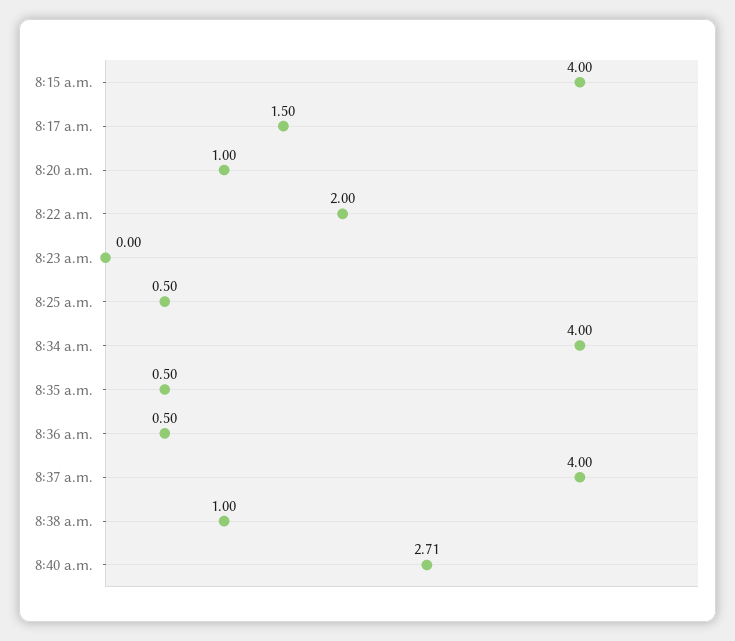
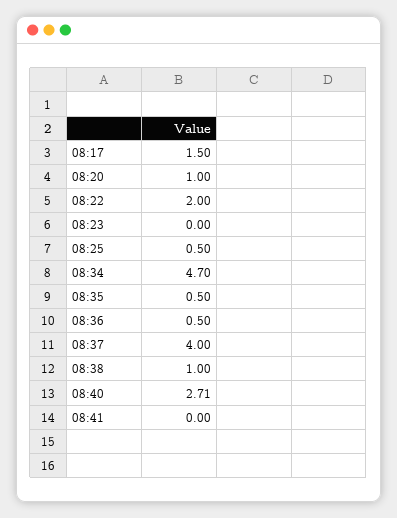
8:15 a.m.: 4 -> none
8:34 a.m.: 4 -> 4.7
08:41: none -> 0

